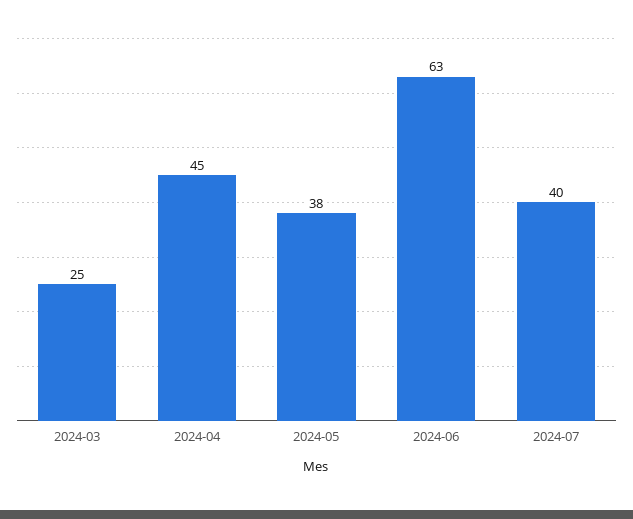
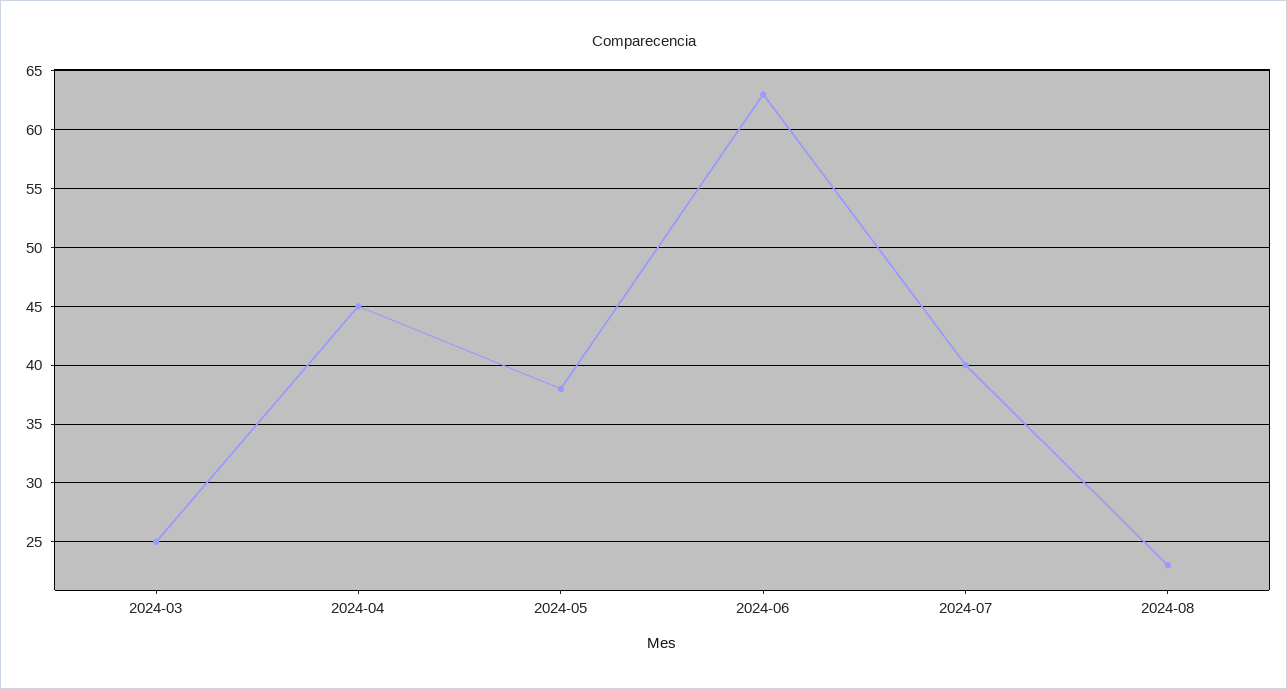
2024-08: none -> 23

